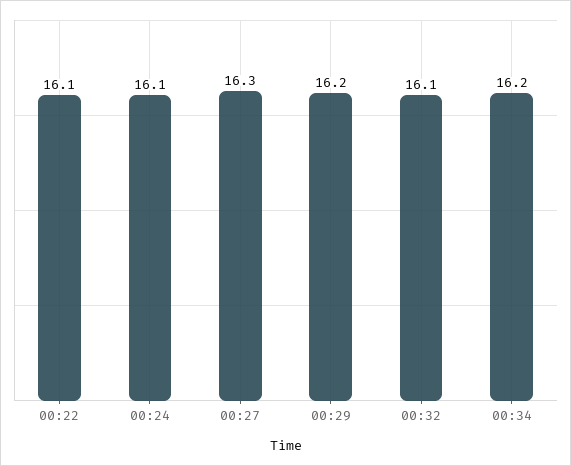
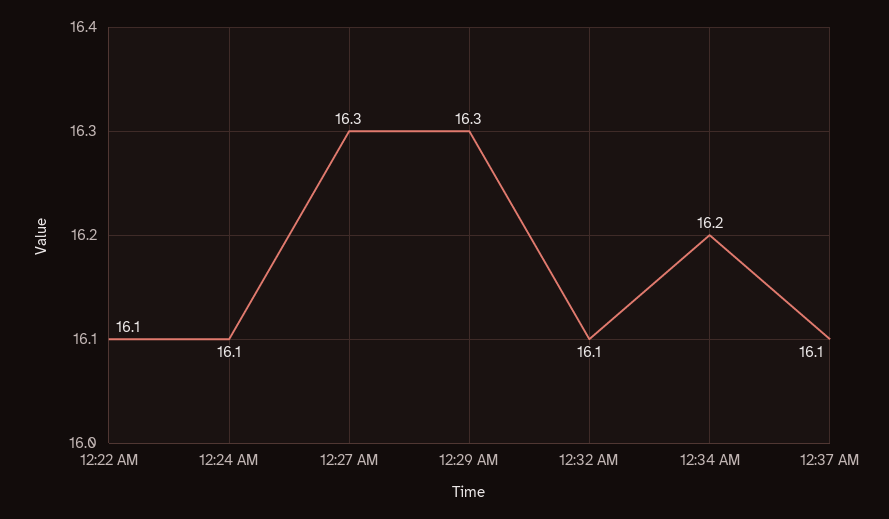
00:29: 16.2 -> 16.3
12:37 AM: none -> 16.1

